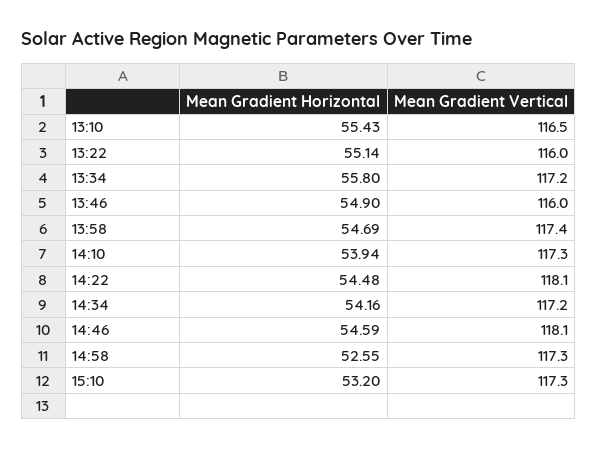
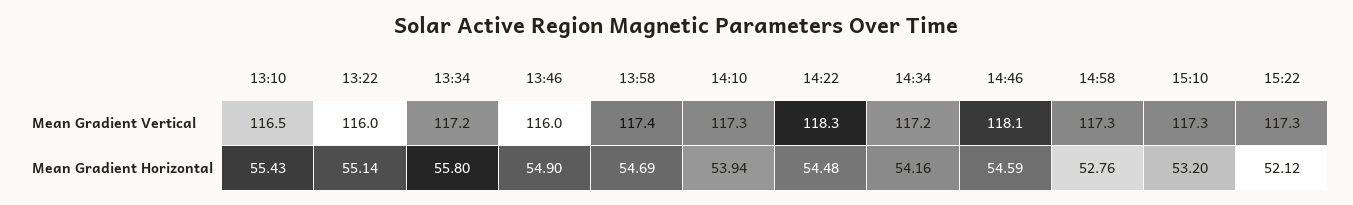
Mean Gradient Vertical, 14:22: 118.1 -> 118.3
Mean Gradient Horizontal, 14:58: 52.55 -> 52.76
Mean Gradient Vertical, 15:22: none -> 117.3
Mean Gradient Horizontal, 15:22: none -> 52.12

